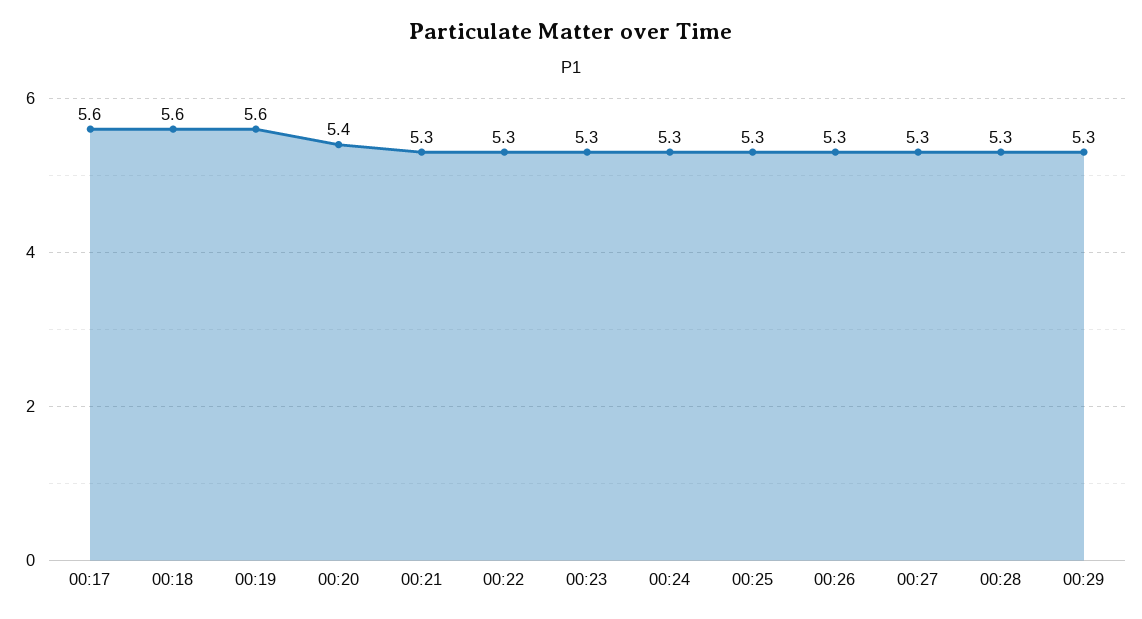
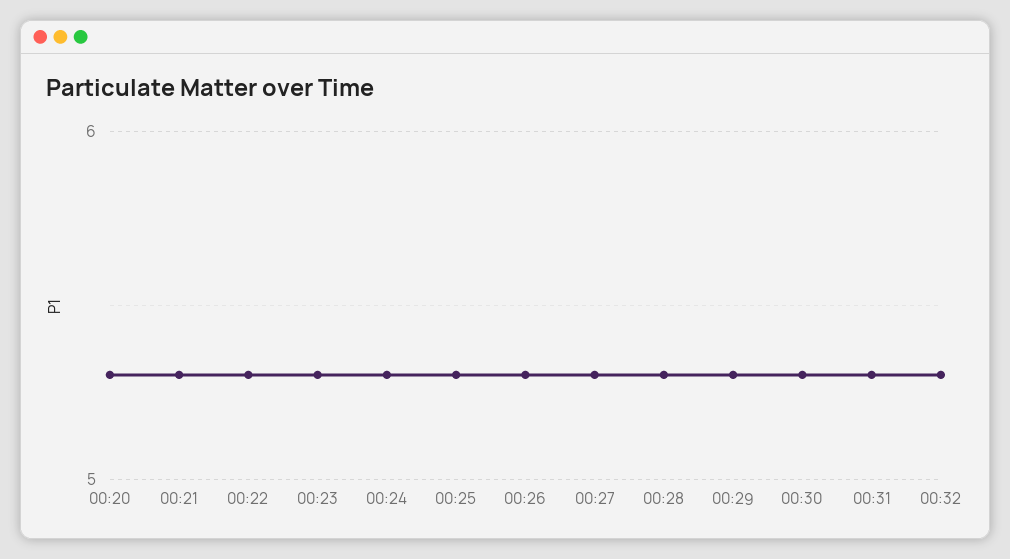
00:17: 5.6 -> none
00:18: 5.6 -> none
00:19: 5.6 -> none
00:20: 5.4 -> 5.3
00:30: none -> 5.3
00:31: none -> 5.3
00:32: none -> 5.3

